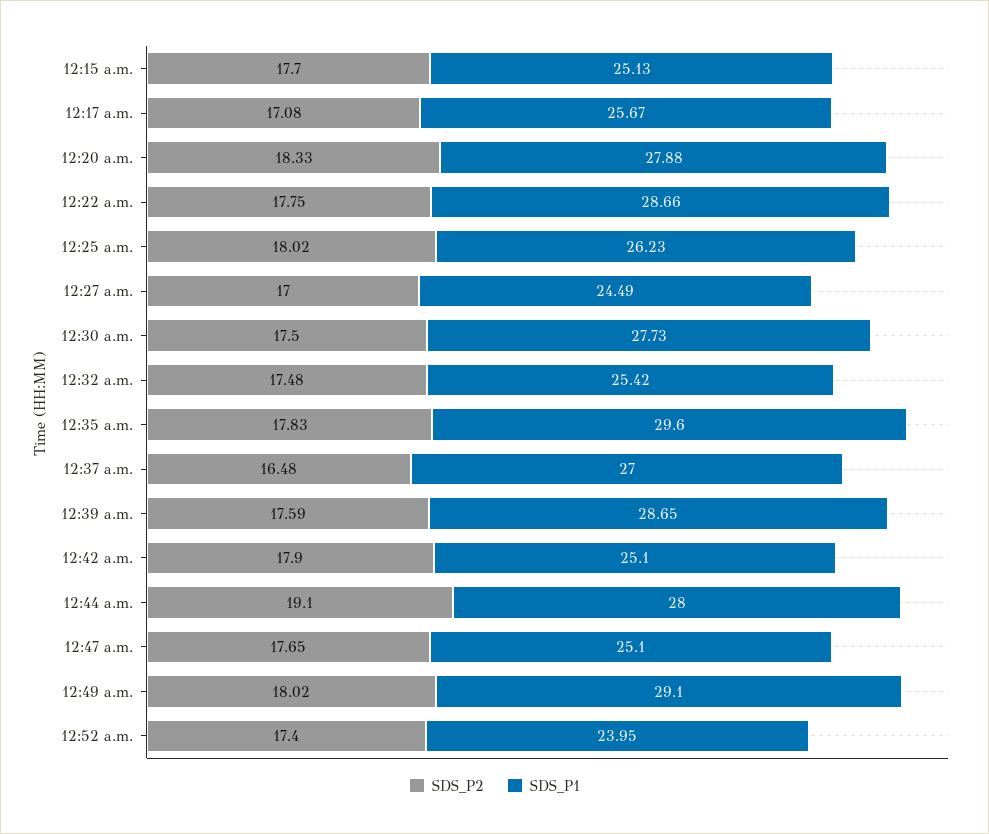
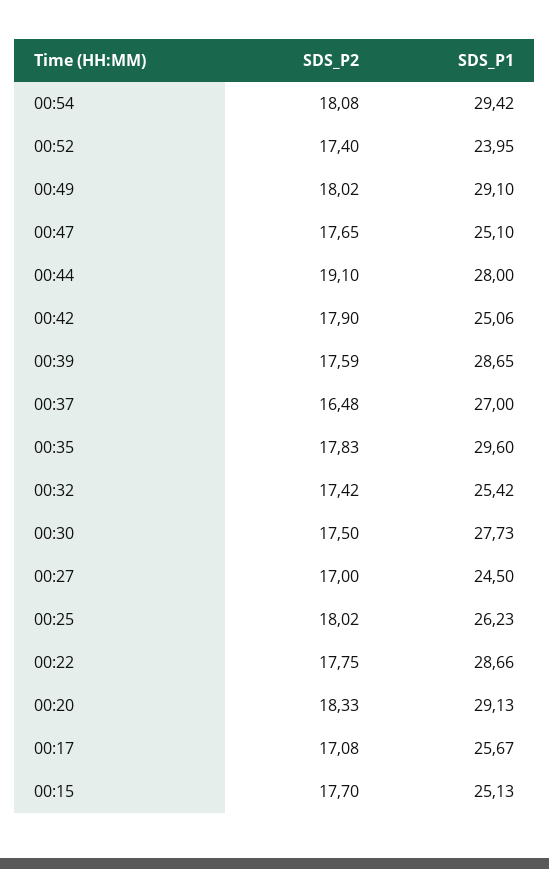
SDS_P1, 12:20 a.m.: 27.88 -> 29.13
SDS_P1, 12:27 a.m.: 24.49 -> 24.5
SDS_P2, 12:32 a.m.: 17.48 -> 17.42
SDS_P1, 12:42 a.m.: 25.1 -> 25.06
SDS_P2, 00:54: none -> 18.08
SDS_P1, 00:54: none -> 29.42

